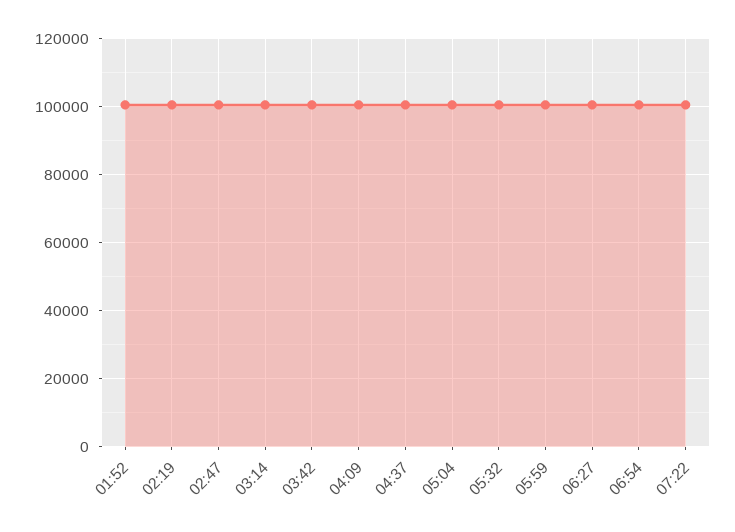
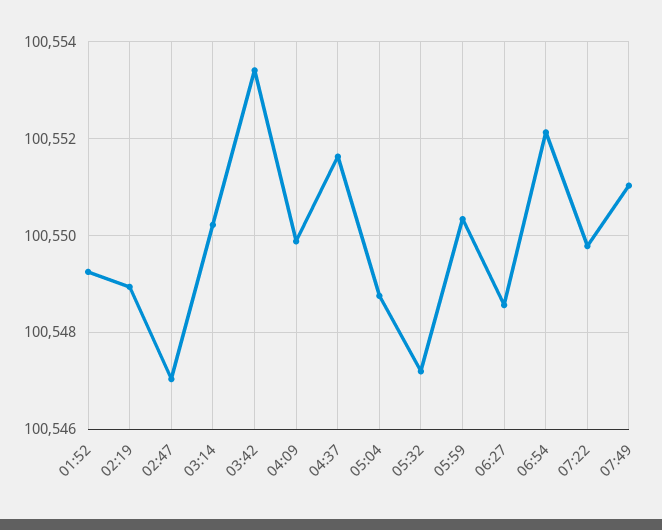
07:49: none -> 100551

